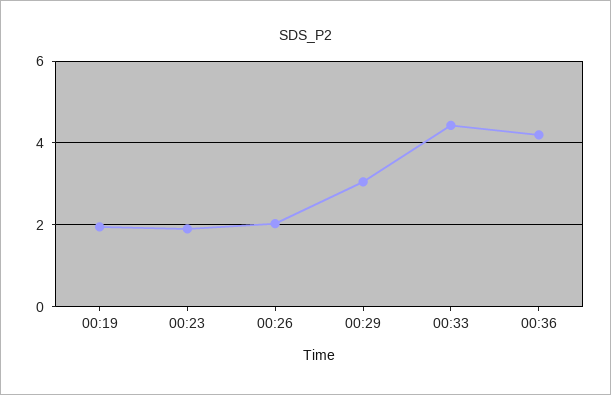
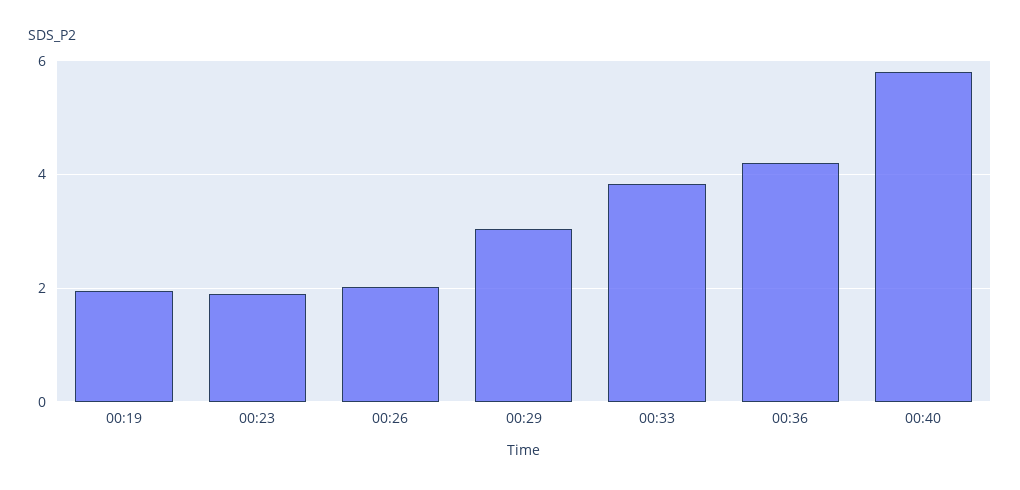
00:33: 4.4 -> 3.8
00:40: none -> 5.8

